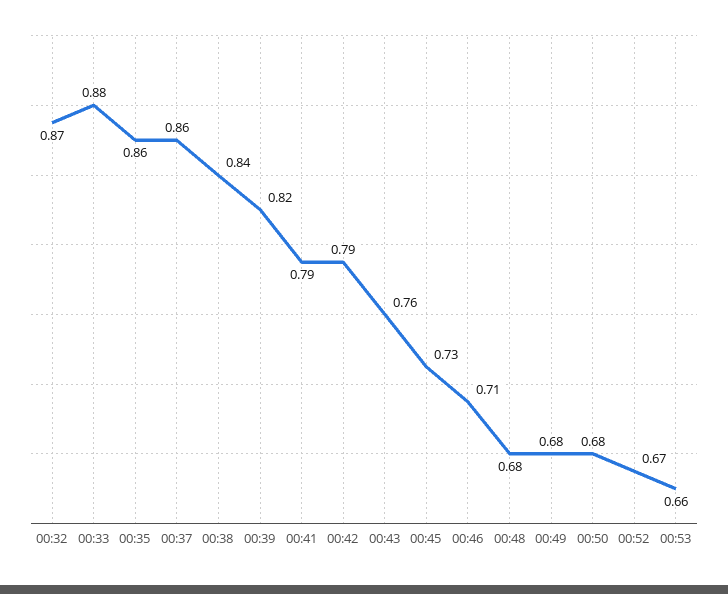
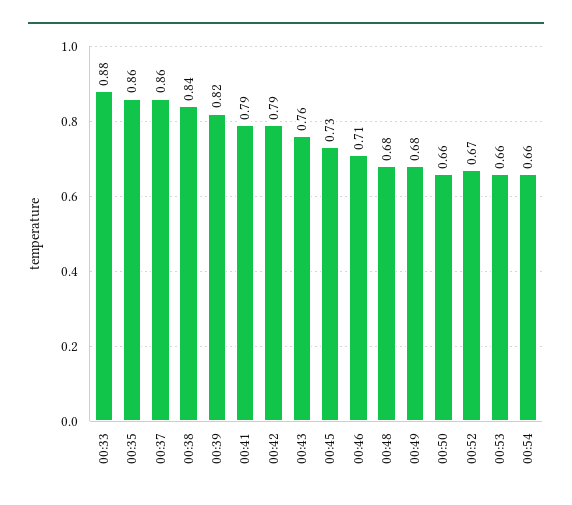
00:32: 0.87 -> none
00:50: 0.68 -> 0.66
00:54: none -> 0.66

